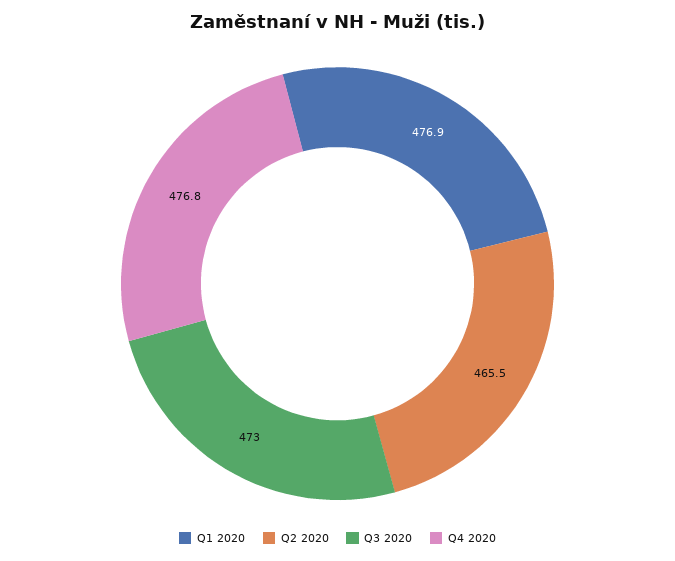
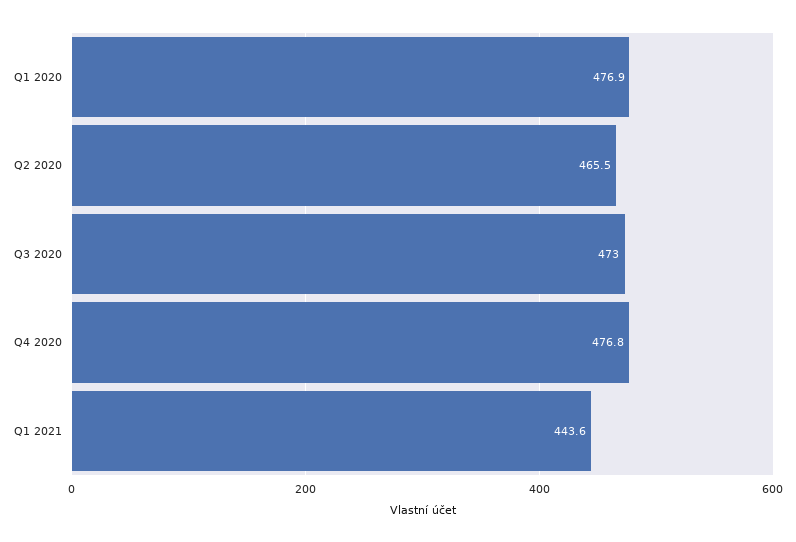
Q1 2021: none -> 443.6

